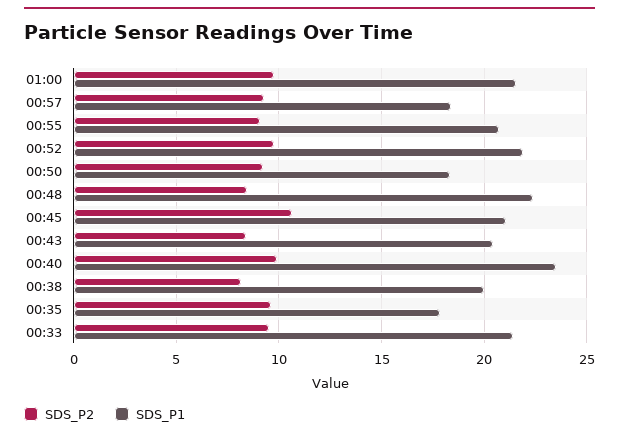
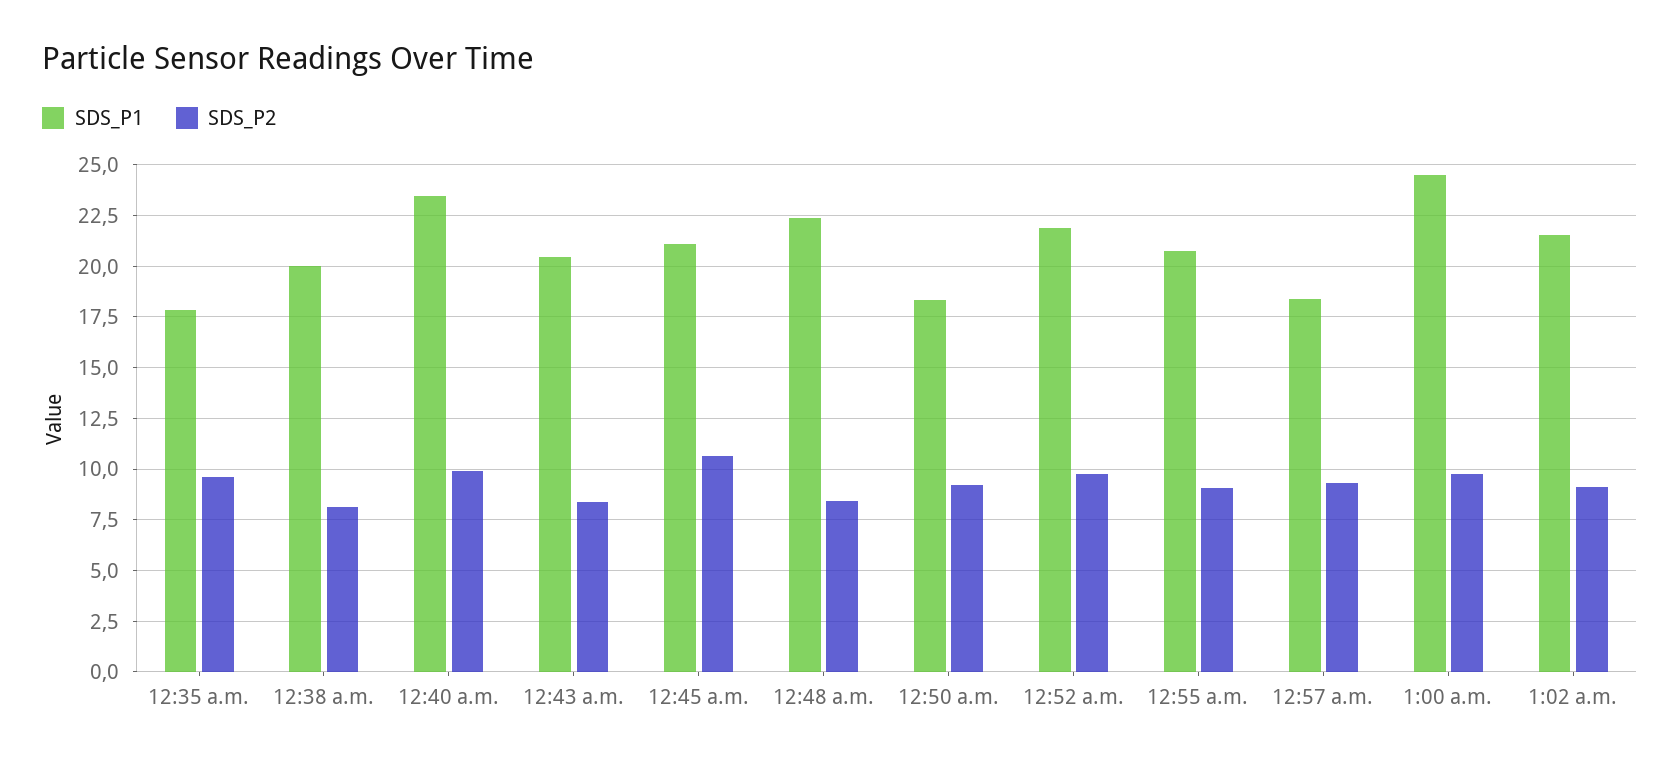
SDS_P1, 01:00: 21.5 -> 24.5
SDS_P2, 00:33: 9.5 -> none
SDS_P1, 00:33: 21.5 -> none
SDS_P1, 1:02 a.m.: none -> 21.5
SDS_P2, 1:02 a.m.: none -> 9

